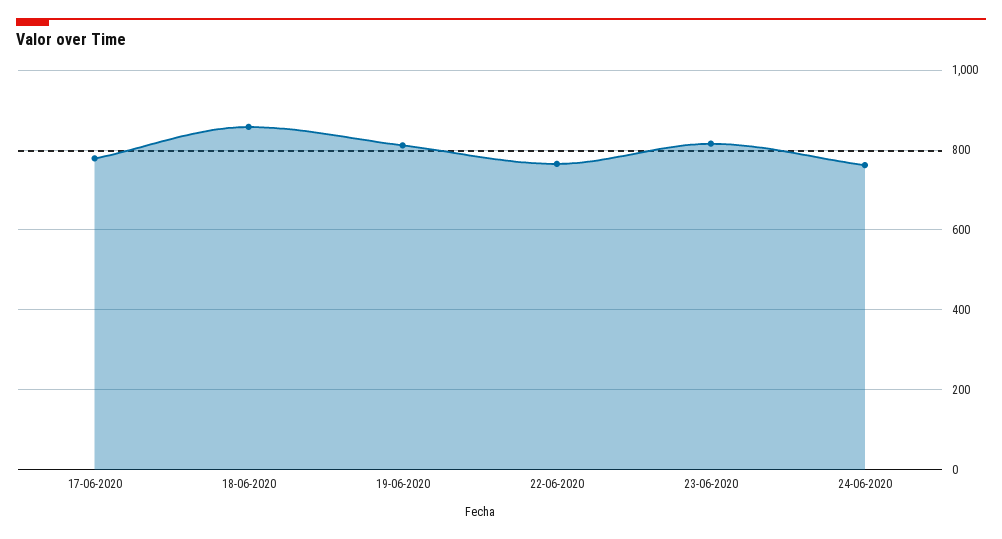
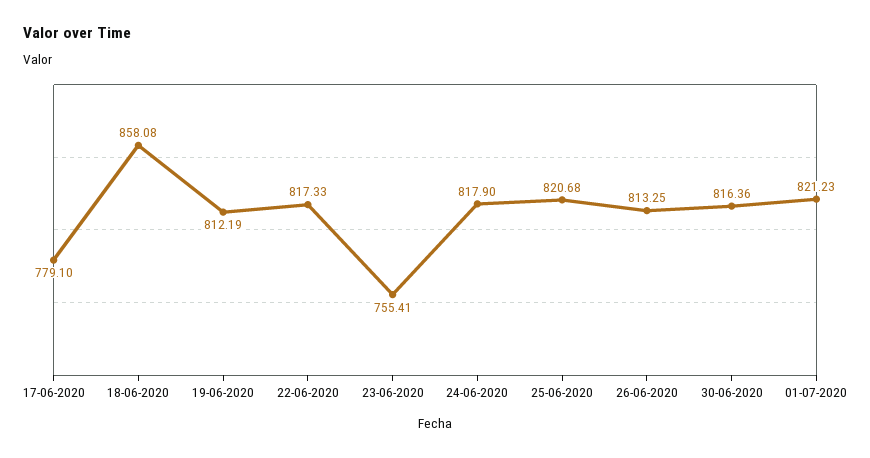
22-06-2020: 760 -> 817.33
23-06-2020: 820 -> 755.41
24-06-2020: 760 -> 817.9
25-06-2020: none -> 820.68
26-06-2020: none -> 813.25
30-06-2020: none -> 816.36
01-07-2020: none -> 821.23

